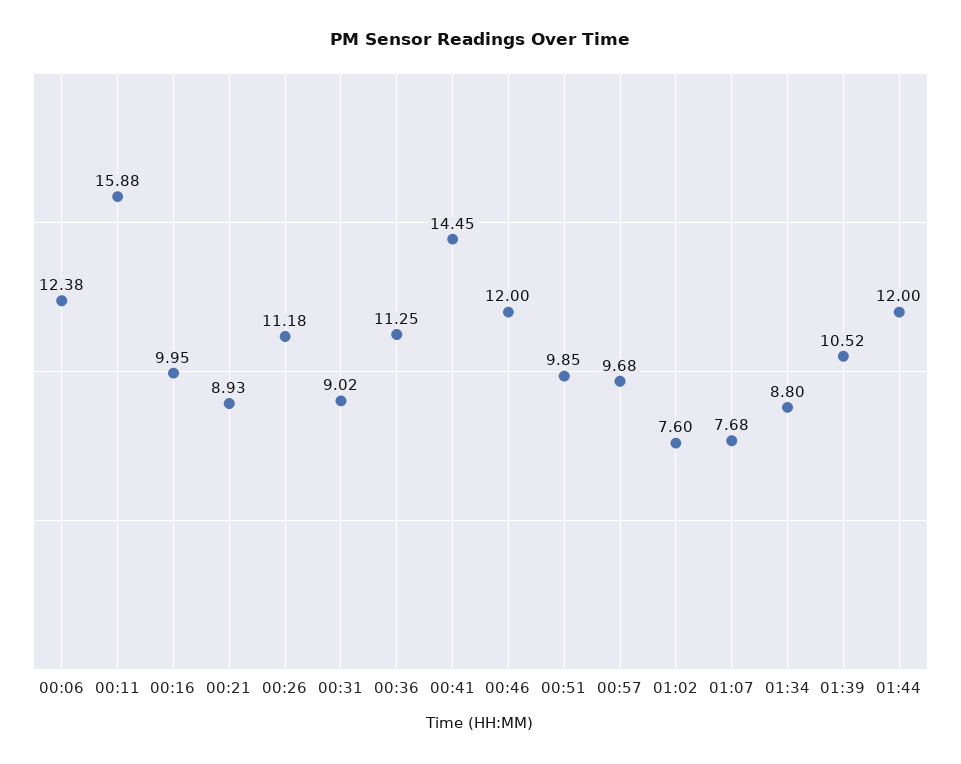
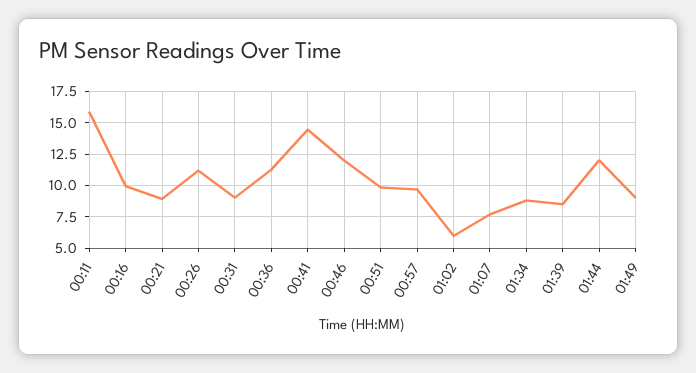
00:06: 12.38 -> none
01:02: 7.6 -> 6
01:39: 10.52 -> 8.5
01:49: none -> 9

